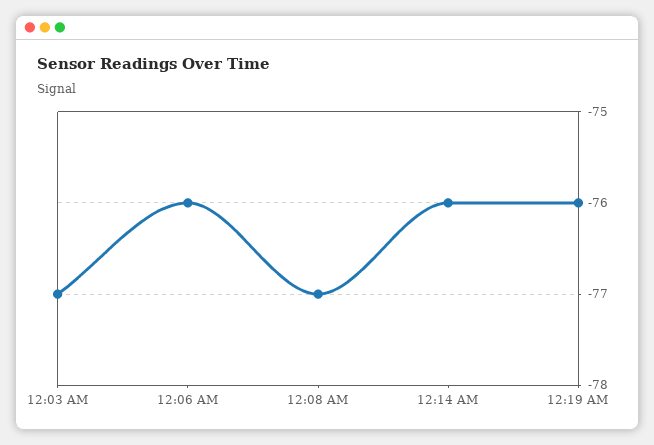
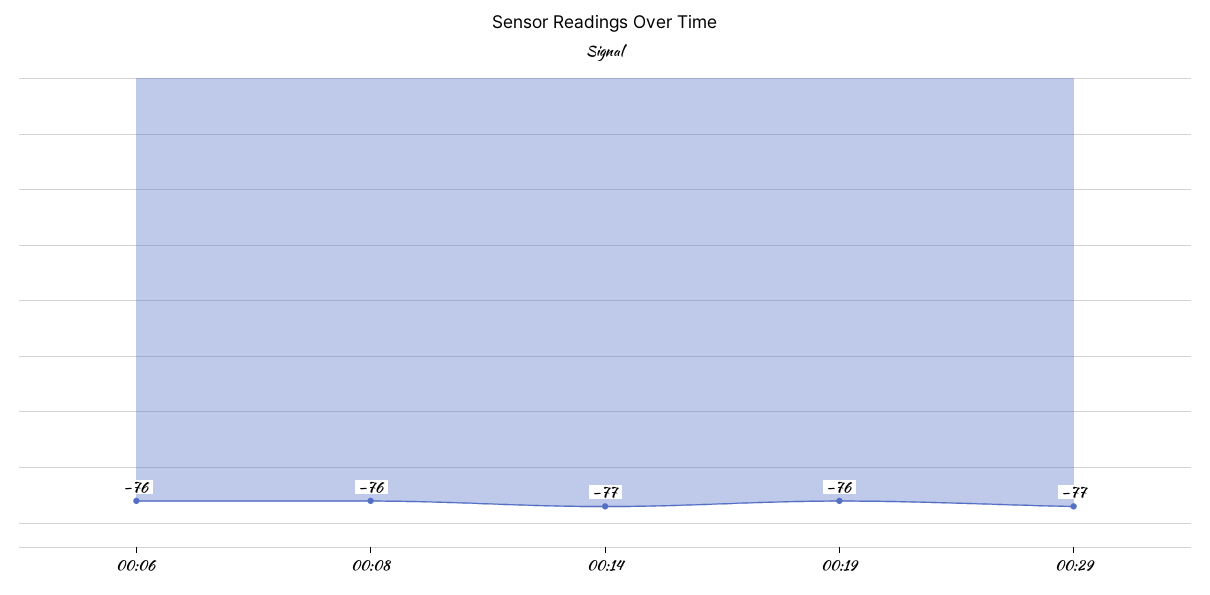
12:03 AM: -77 -> none
12:08 AM: -77 -> -76
12:14 AM: -76 -> -77
00:29: none -> -77

